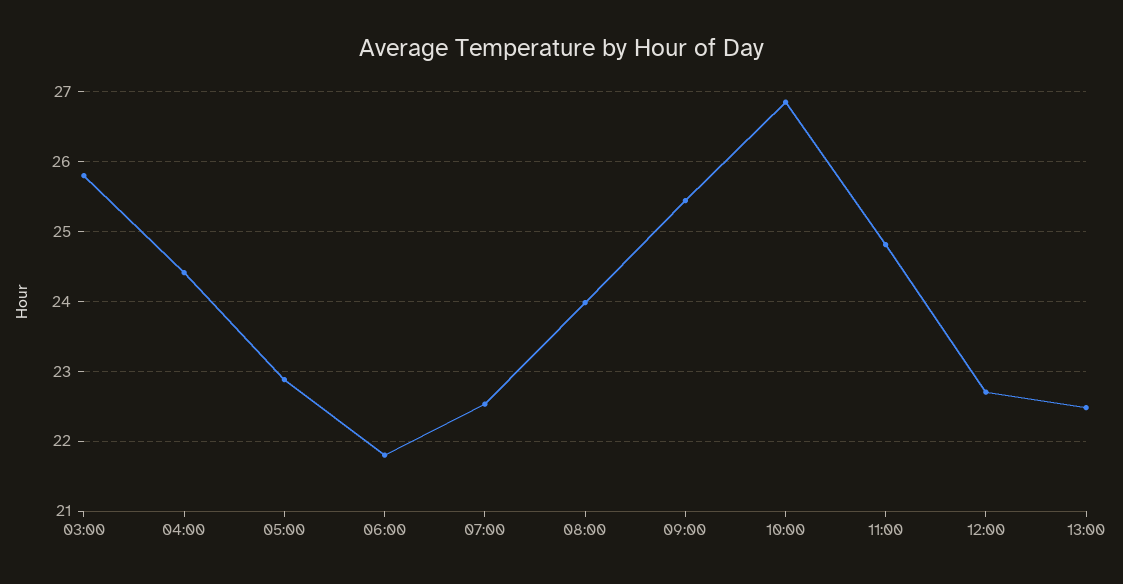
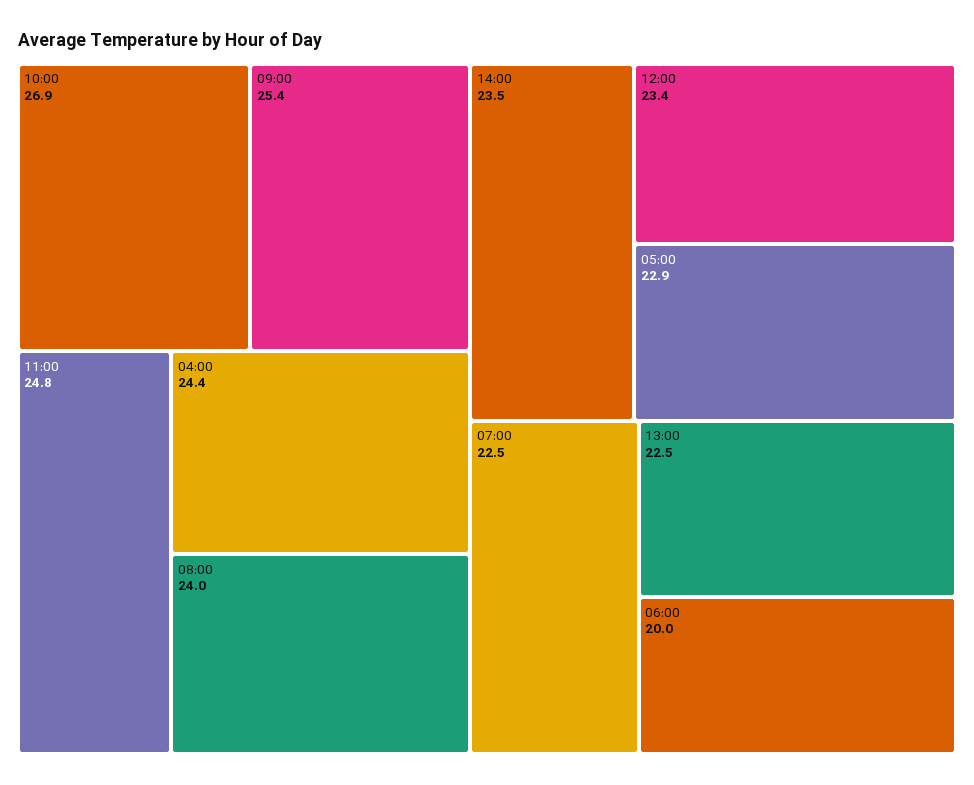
03:00: 25.8 -> none
06:00: 21.8 -> 20
12:00: 22.7 -> 23.4
14:00: none -> 23.5

